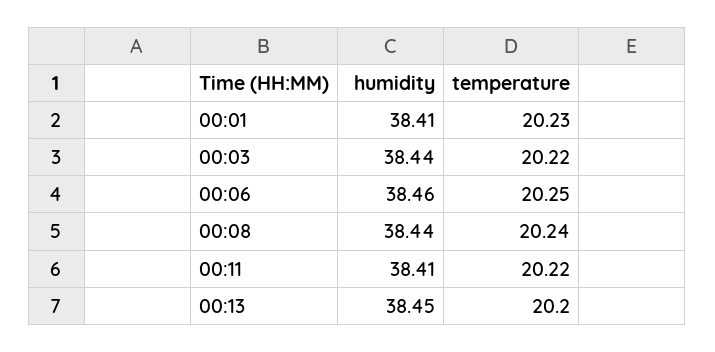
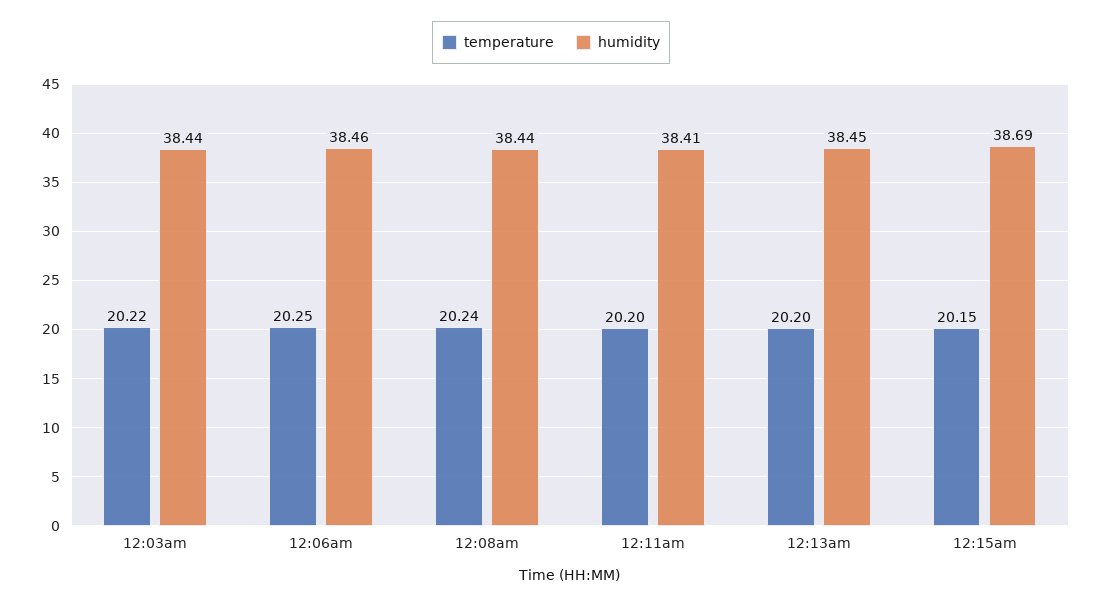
humidity, 00:01: 38.41 -> none
temperature, 00:01: 20.23 -> none
temperature, 00:11: 20.22 -> 20.2
temperature, 12:15am: none -> 20.15
humidity, 12:15am: none -> 38.69

